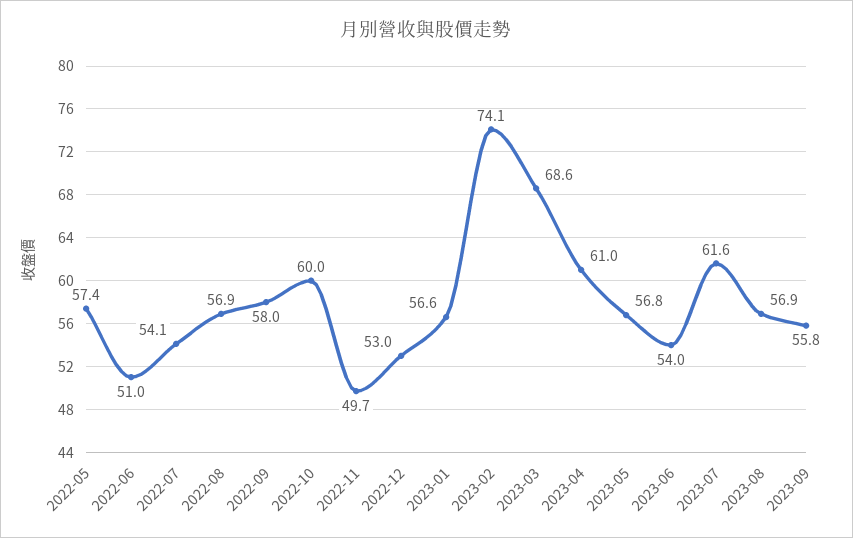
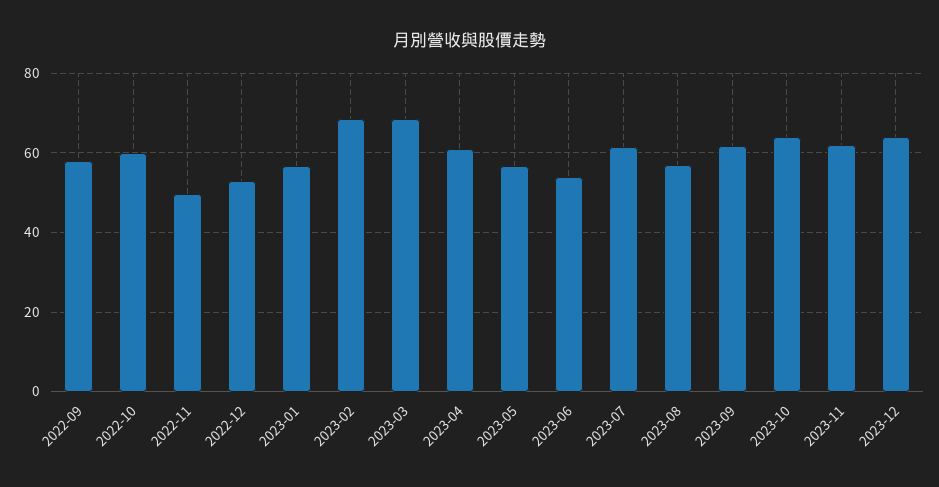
2022-05: 57.4 -> none
2022-06: 51 -> none
2022-07: 54.1 -> none
2022-08: 56.9 -> none
2023-02: 74.1 -> 68
2023-09: 55.8 -> 62
2023-10: none -> 64
2023-11: none -> 62
2023-12: none -> 64

